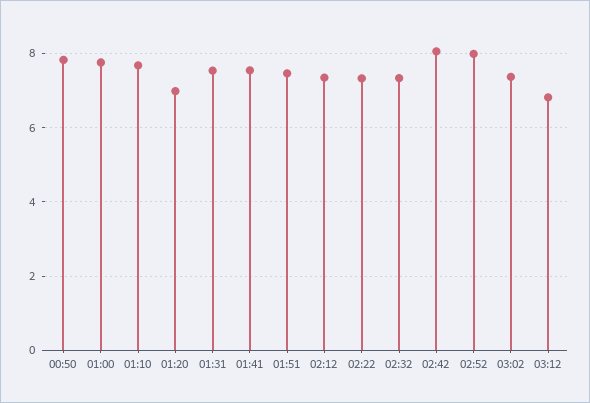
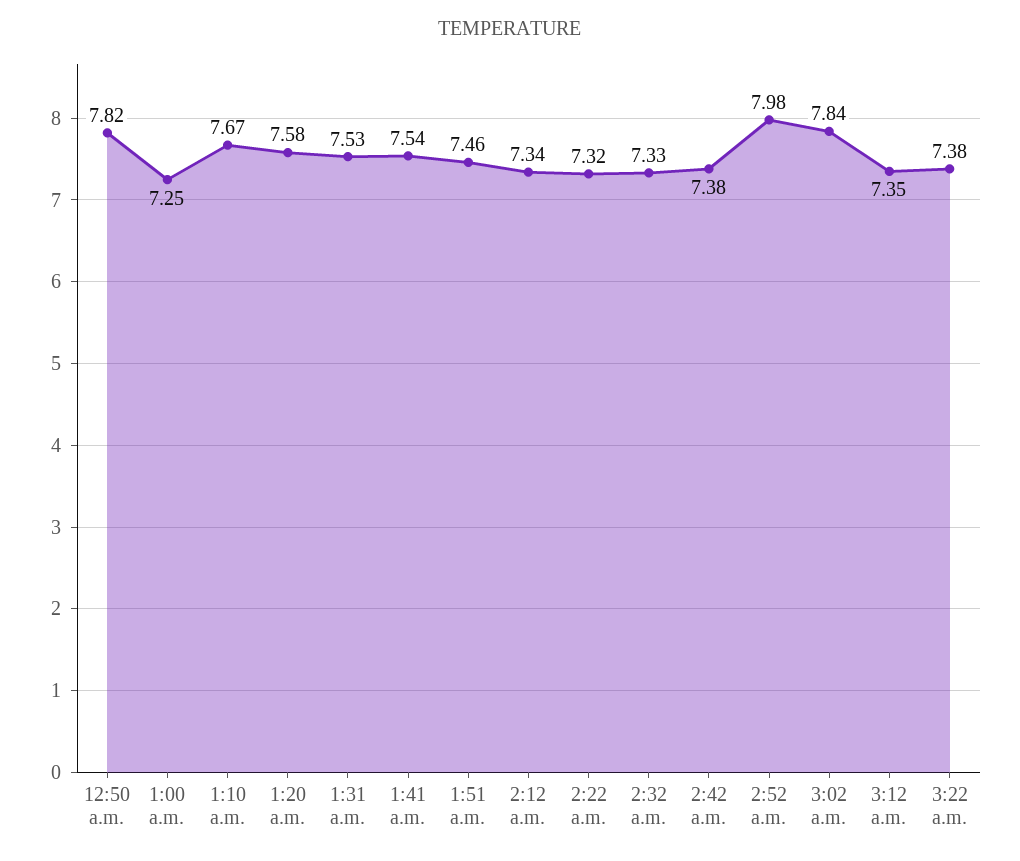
01:00: 7.8 -> 7.25
01:20: 7 -> 7.58
02:42: 8 -> 7.38
03:02: 7.4 -> 7.84
03:12: 6.8 -> 7.35
3:22 a.m.: none -> 7.38

